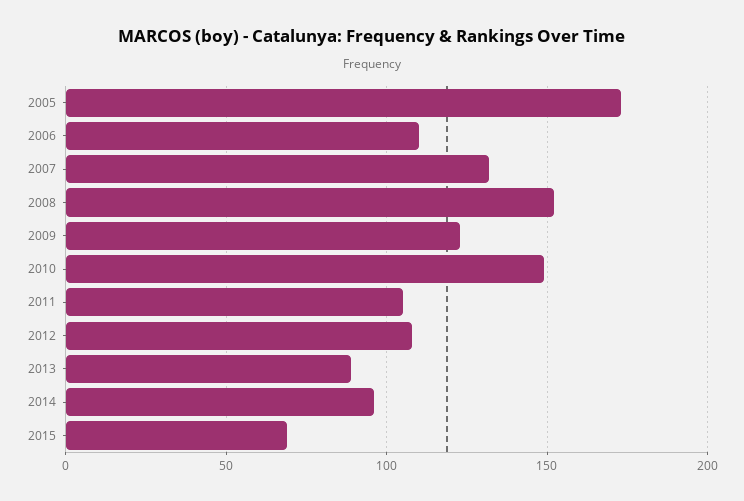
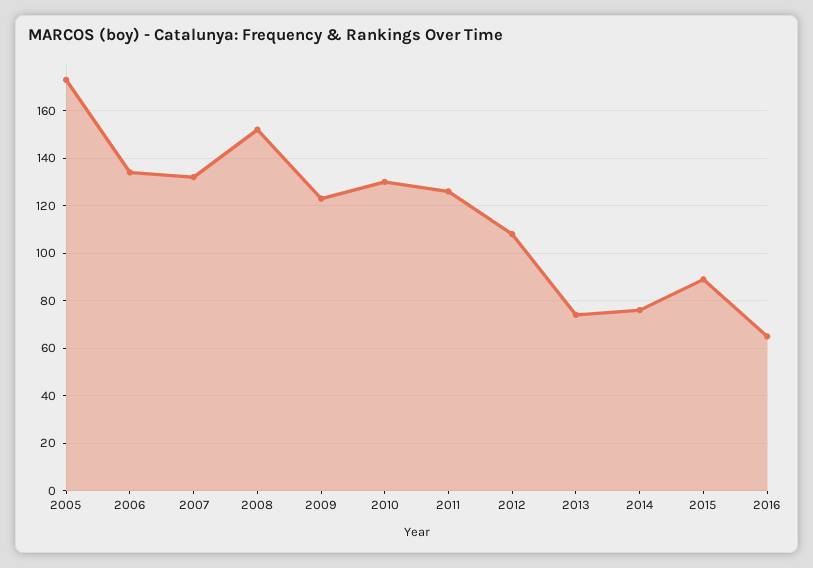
2006: 110 -> 135
2010: 150 -> 130
2011: 105 -> 125
2013: 90 -> 75
2014: 95 -> 75
2015: 70 -> 90
2016: none -> 65

